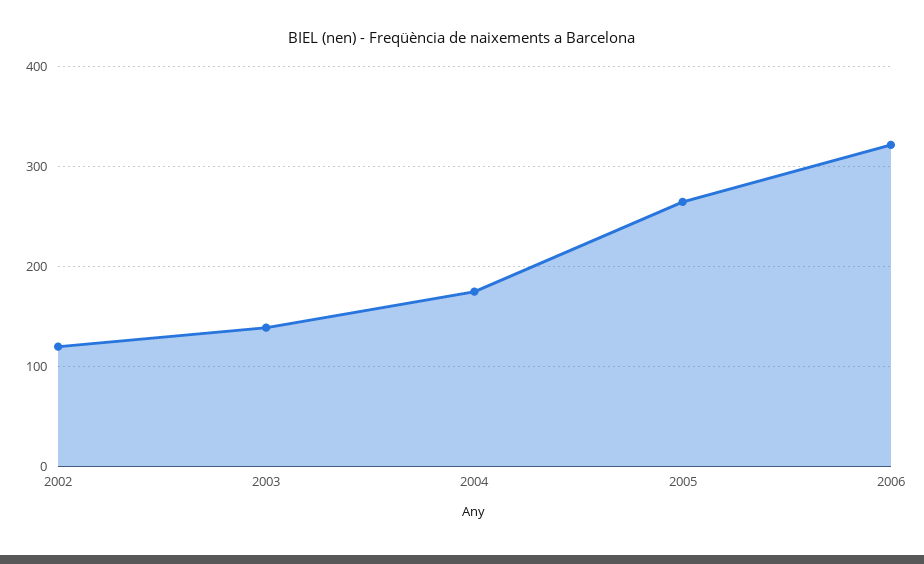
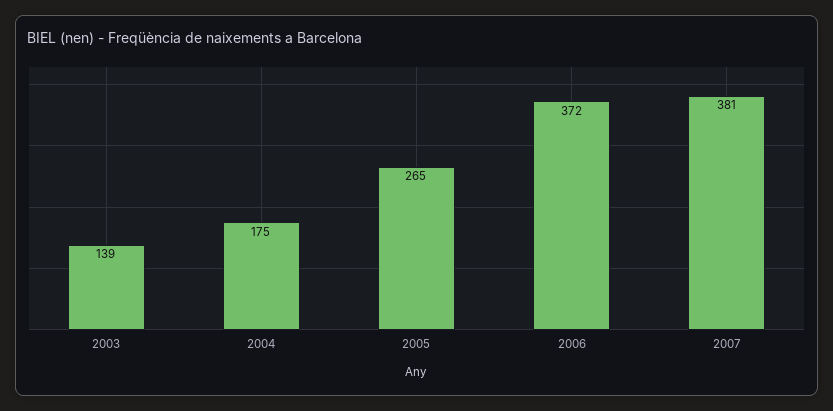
2002: 120 -> none
2006: 320 -> 372
2007: none -> 381

